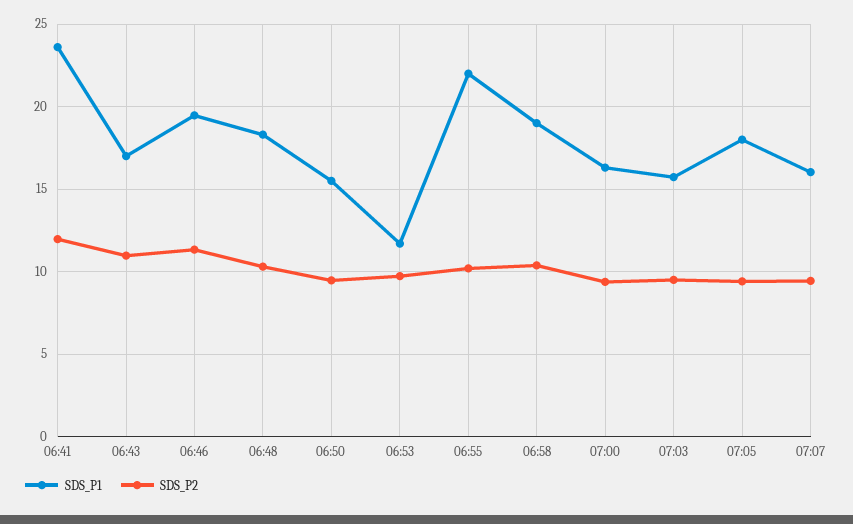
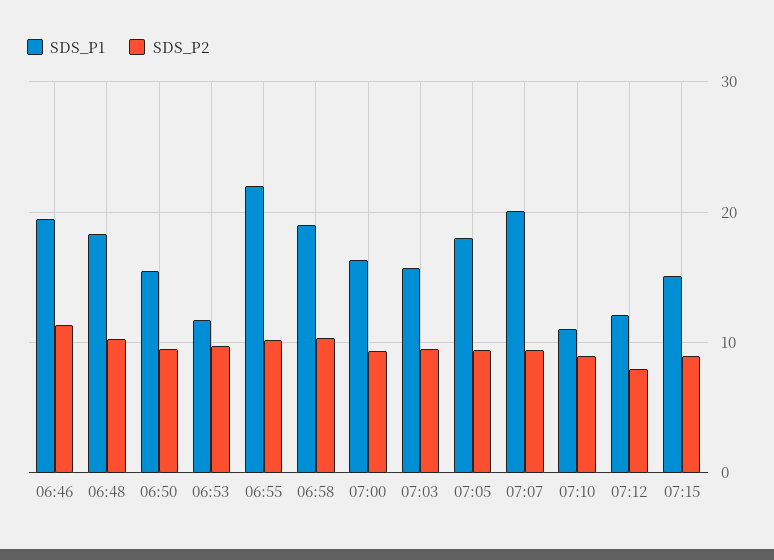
SDS_P1, 06:41: 23.5 -> none
SDS_P2, 06:41: 12 -> none
SDS_P1, 06:43: 17 -> none
SDS_P2, 06:43: 11 -> none
SDS_P1, 07:07: 16 -> 20
SDS_P1, 07:10: none -> 11
SDS_P2, 07:10: none -> 9
SDS_P1, 07:12: none -> 12
SDS_P2, 07:12: none -> 8
SDS_P1, 07:15: none -> 15
SDS_P2, 07:15: none -> 9

